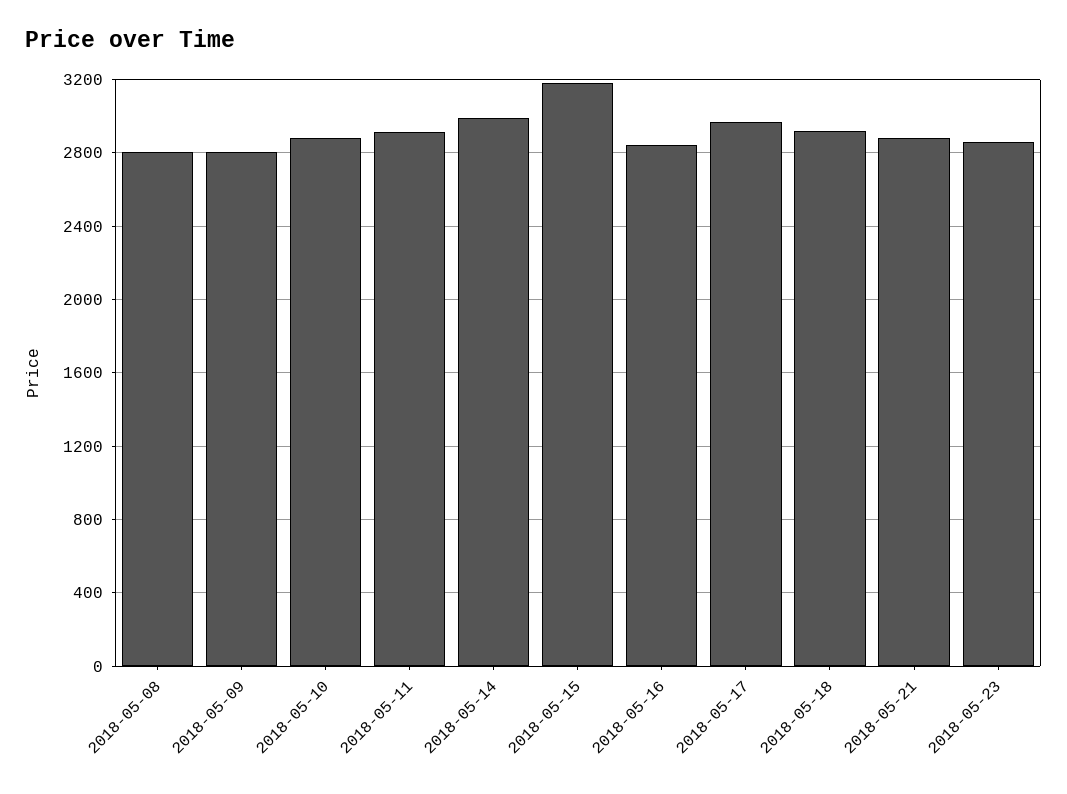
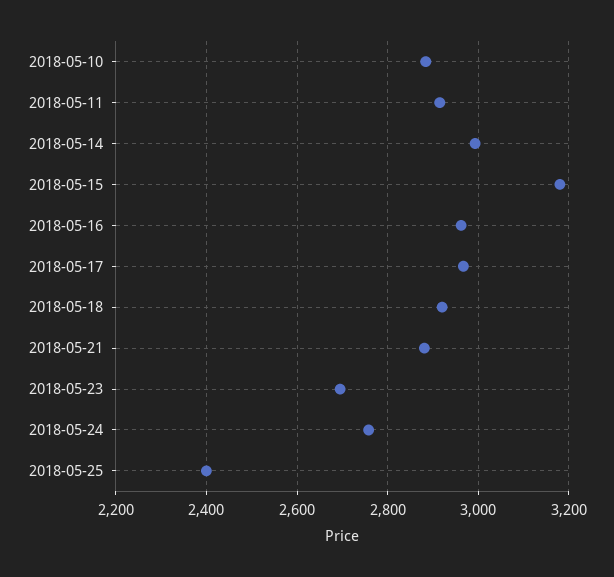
2018-05-08: 2800 -> none
2018-05-09: 2800 -> none
2018-05-16: 2850 -> 2960
2018-05-23: 2850 -> 2700
2018-05-24: none -> 2760
2018-05-25: none -> 2400

